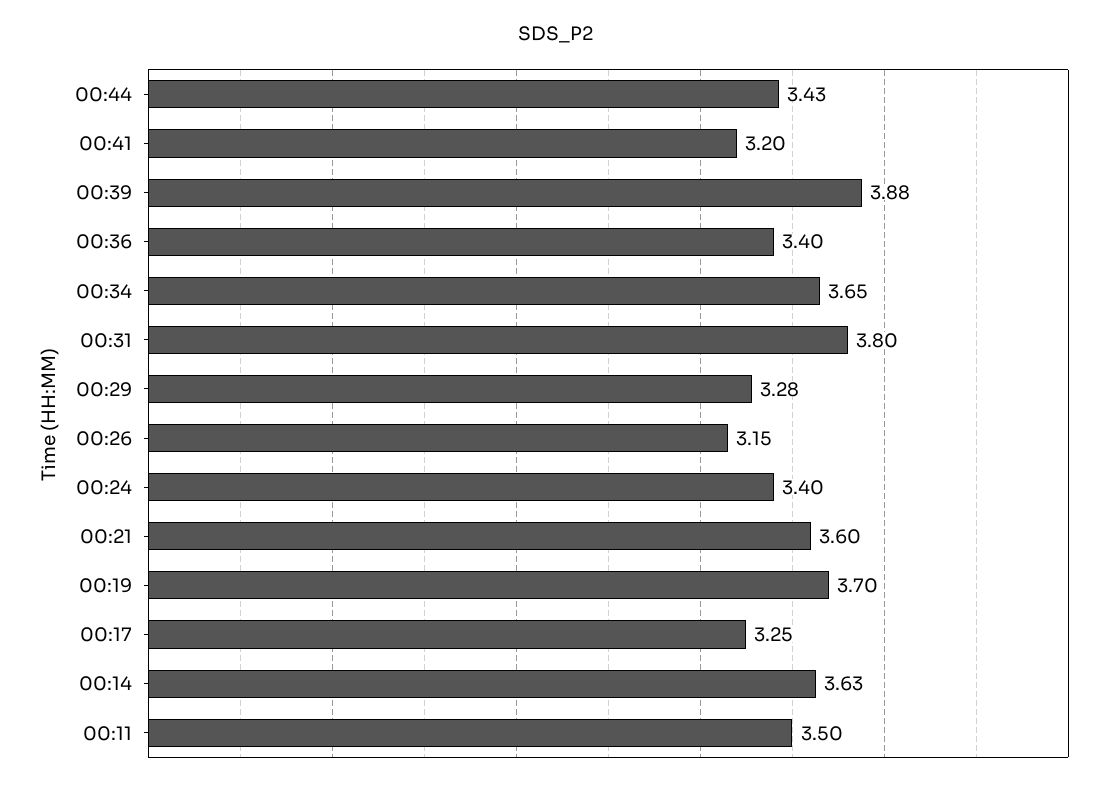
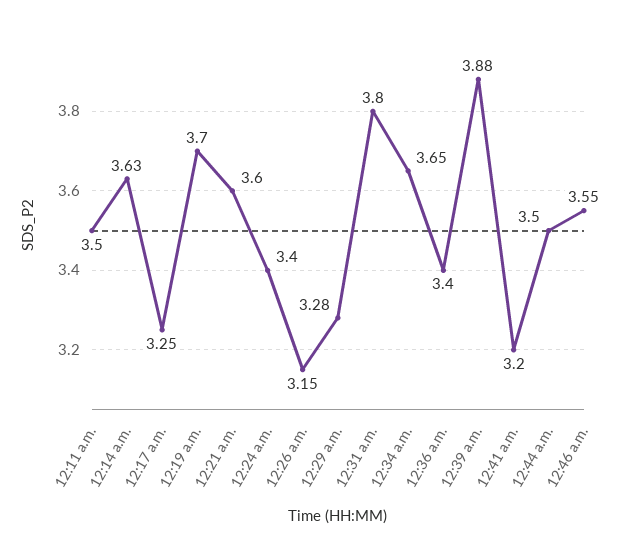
00:44: 3.43 -> 3.5
12:46 a.m.: none -> 3.55

